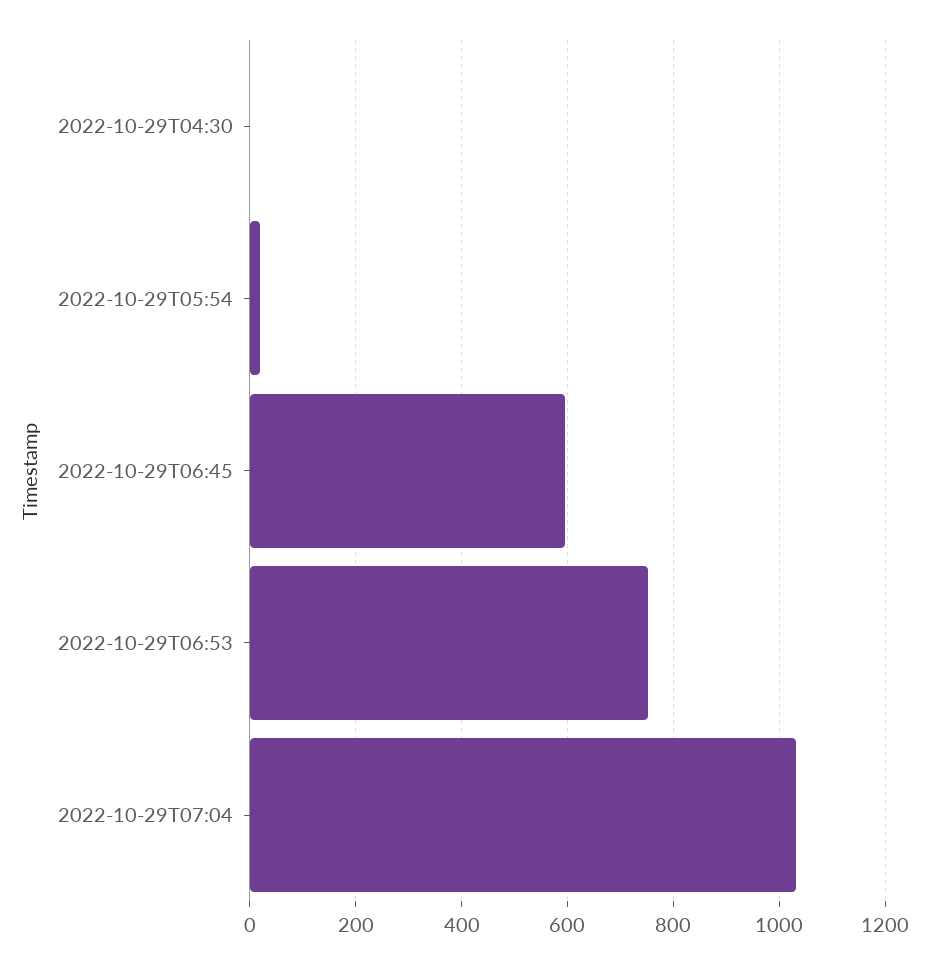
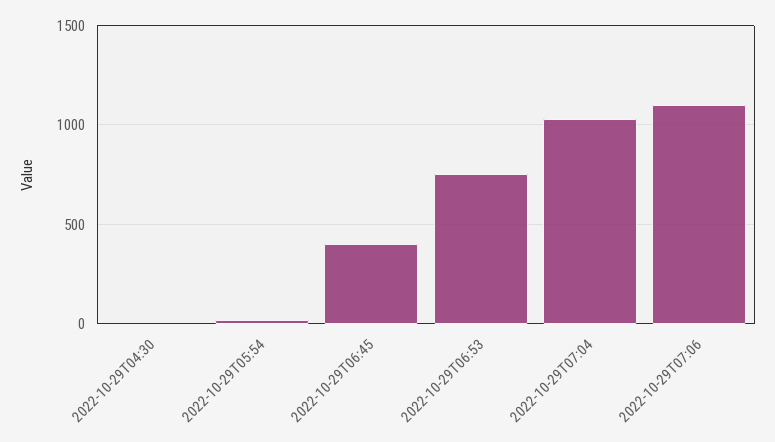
2022-10-29T06:45: 600 -> 400
2022-10-29T07:06: none -> 1100

